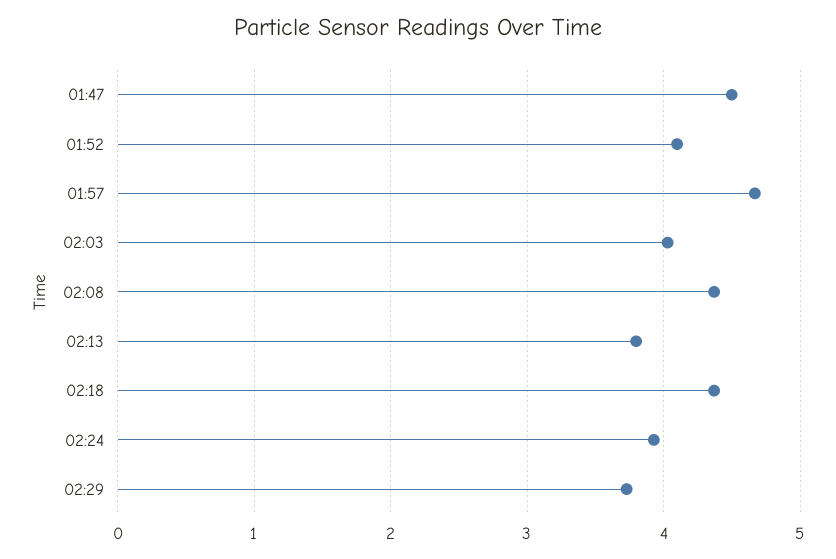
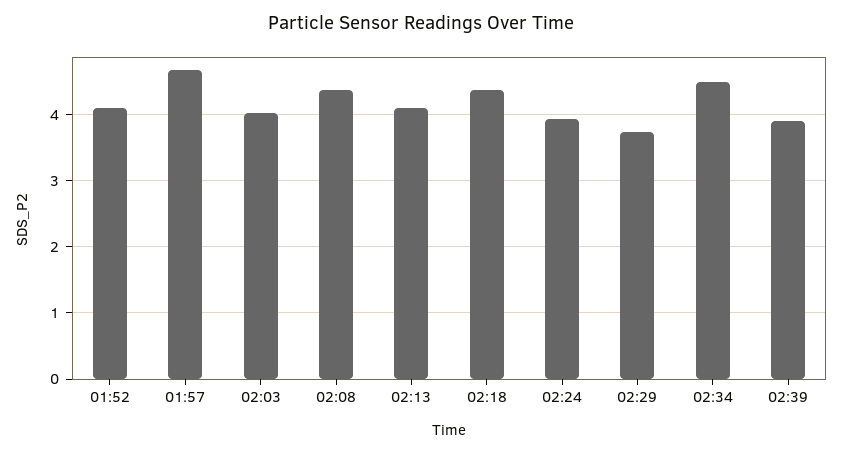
01:47: 4.5 -> none
02:13: 3.8 -> 4.1
02:34: none -> 4.5
02:39: none -> 3.9

